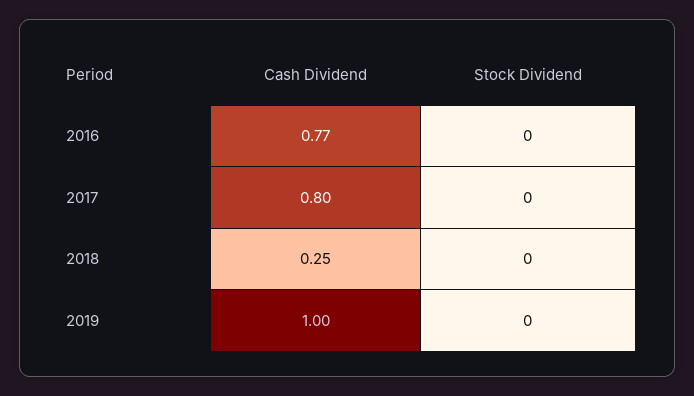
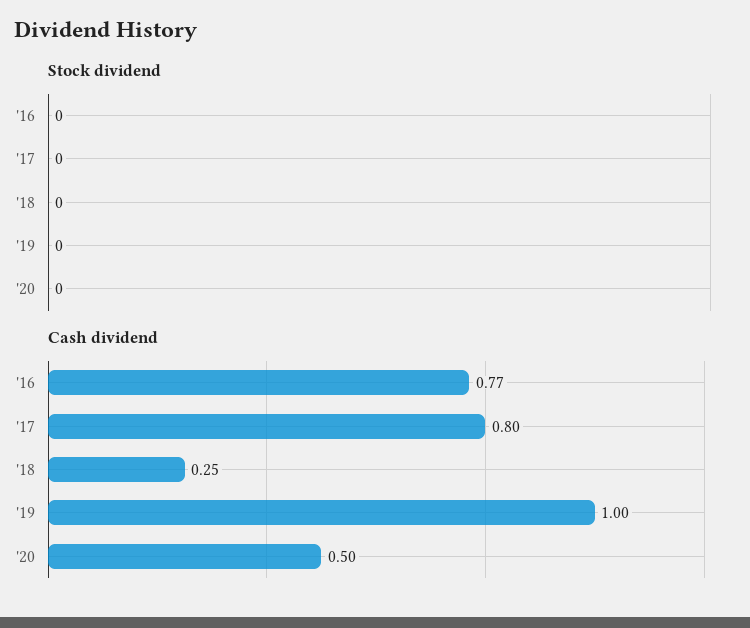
Stock Dividend, '20: none -> 0
Cash Dividend, '20: none -> 0.5

